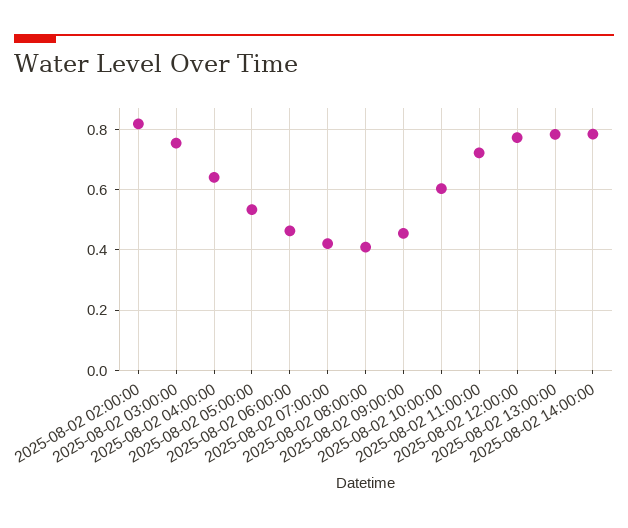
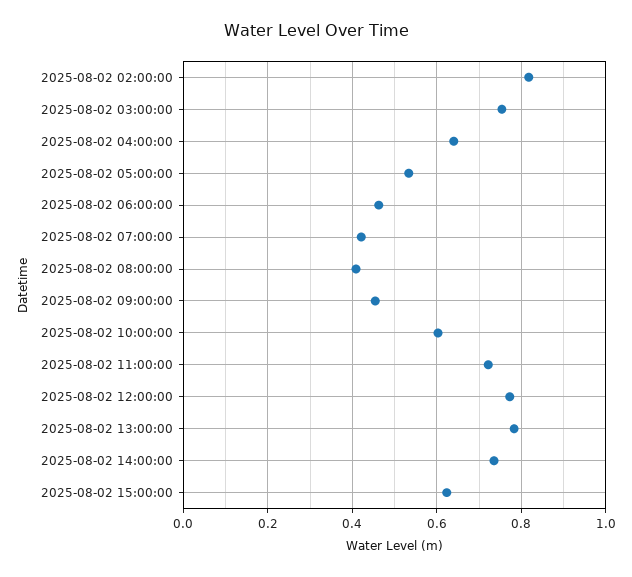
2025-08-02 14:00:00: 0.78 -> 0.74
2025-08-02 15:00:00: none -> 0.62

